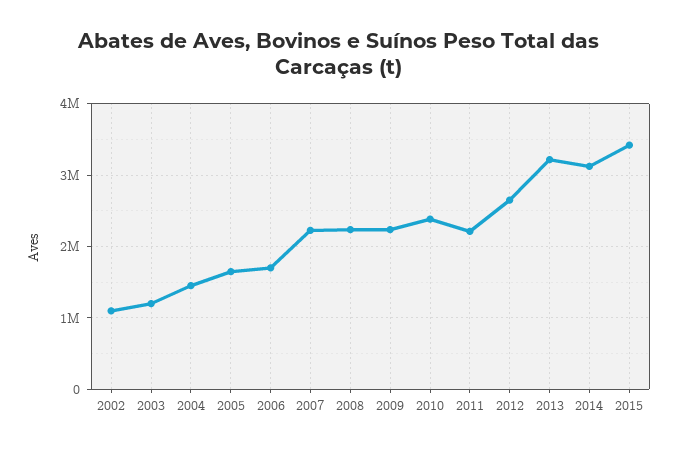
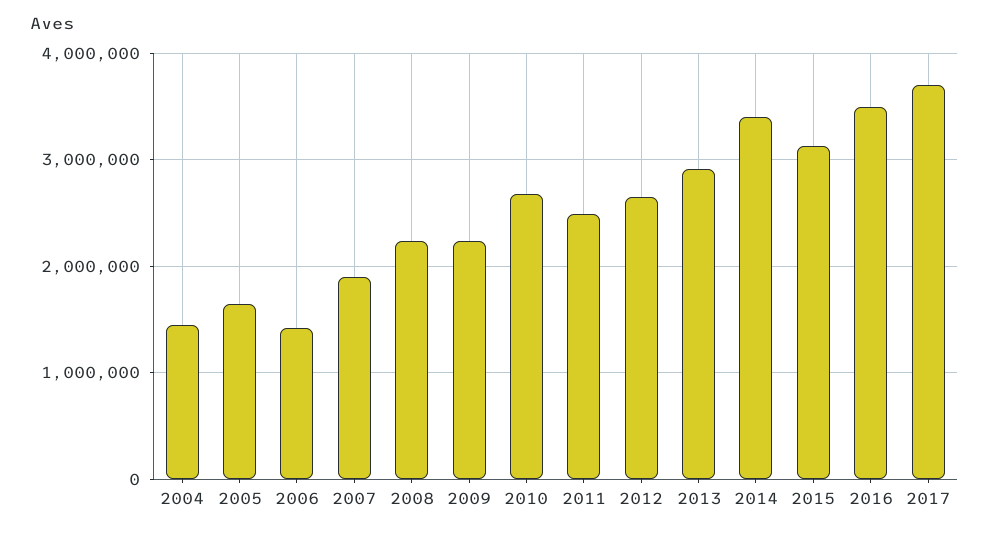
2002: 1100000 -> none
2003: 1200000 -> none
2006: 1700000 -> 1400000
2007: 2200000 -> 1900000
2010: 2400000 -> 2700000
2011: 2200000 -> 2500000
2013: 3200000 -> 2900000
2014: 3100000 -> 3400000
2015: 3400000 -> 3100000
2016: none -> 3500000
2017: none -> 3700000

